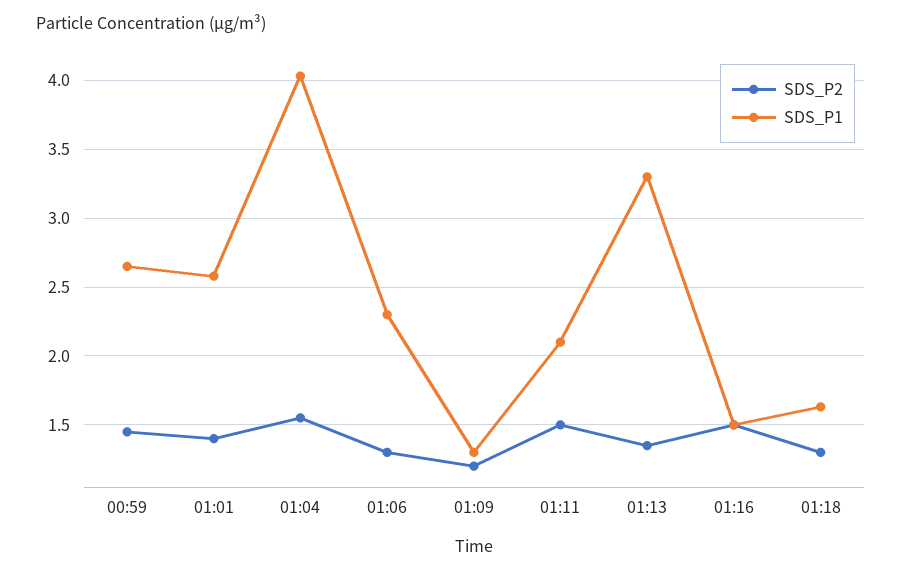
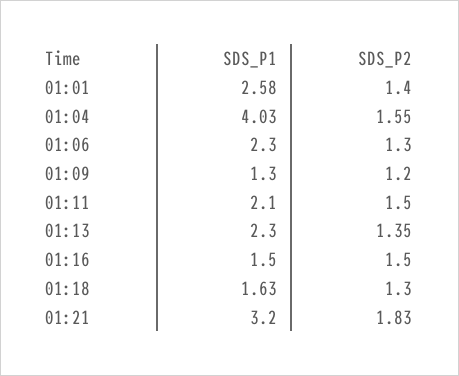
SDS_P2, 00:59: 1.45 -> none
SDS_P1, 00:59: 2.65 -> none
SDS_P1, 01:13: 3.3 -> 2.3
SDS_P1, 01:21: none -> 3.2
SDS_P2, 01:21: none -> 1.83

